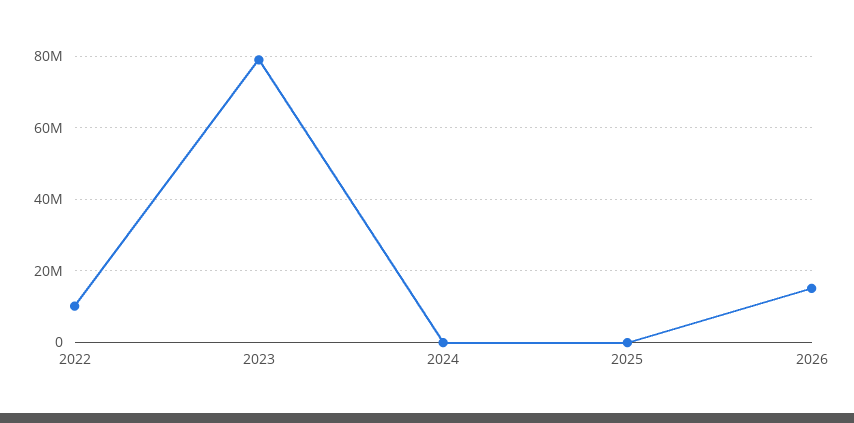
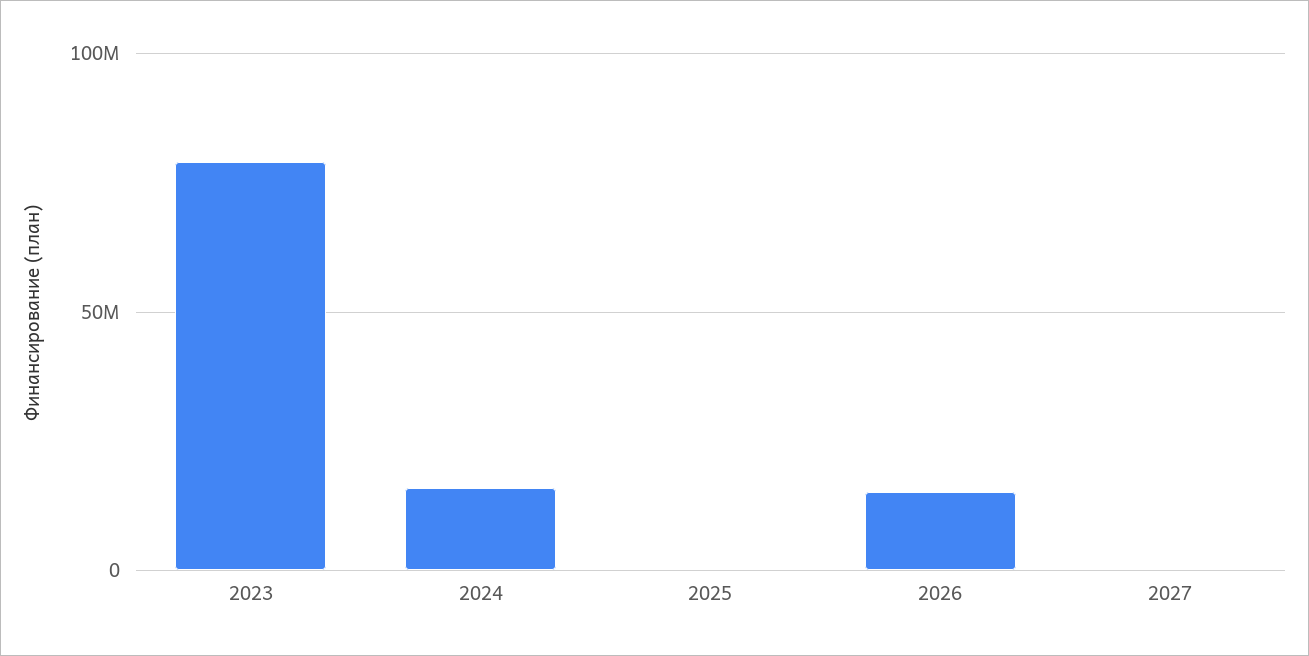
2022: 10000000 -> none
2024: 0 -> 15000000
2027: none -> 0

